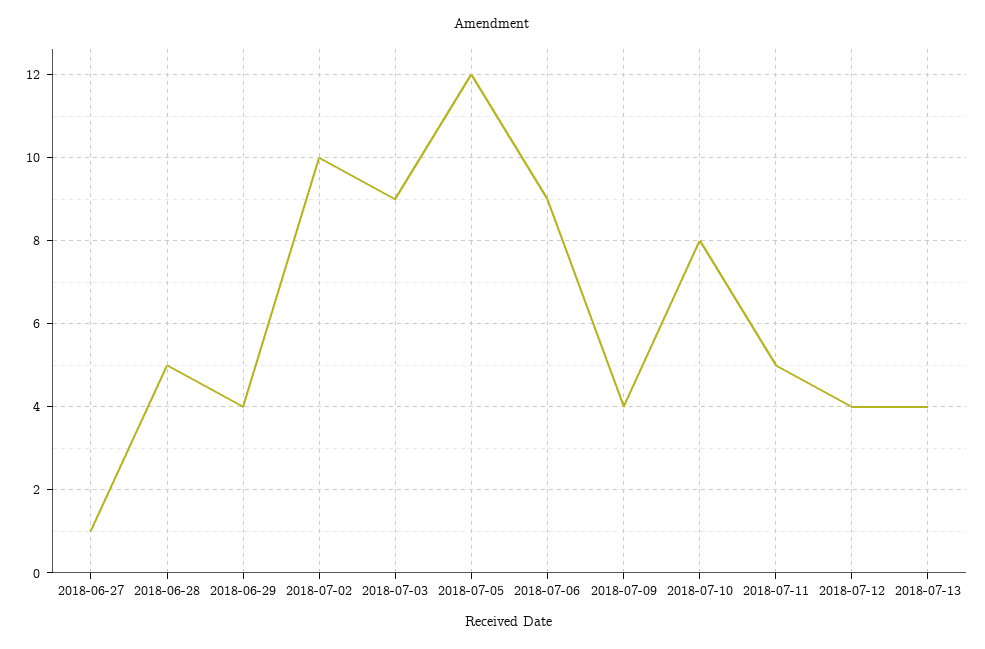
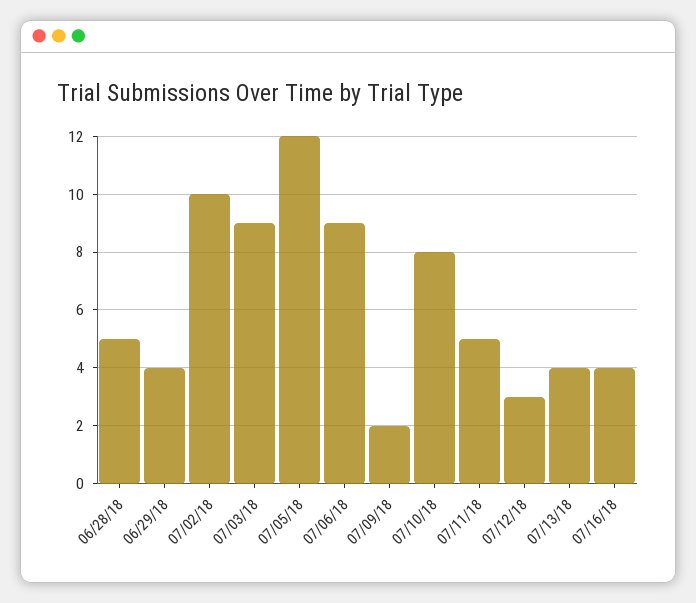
2018-06-27: 1 -> none
2018-07-09: 4 -> 2
2018-07-12: 4 -> 3
07/16/18: none -> 4

